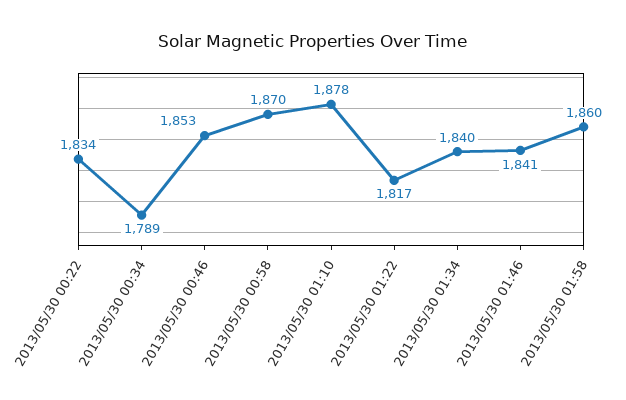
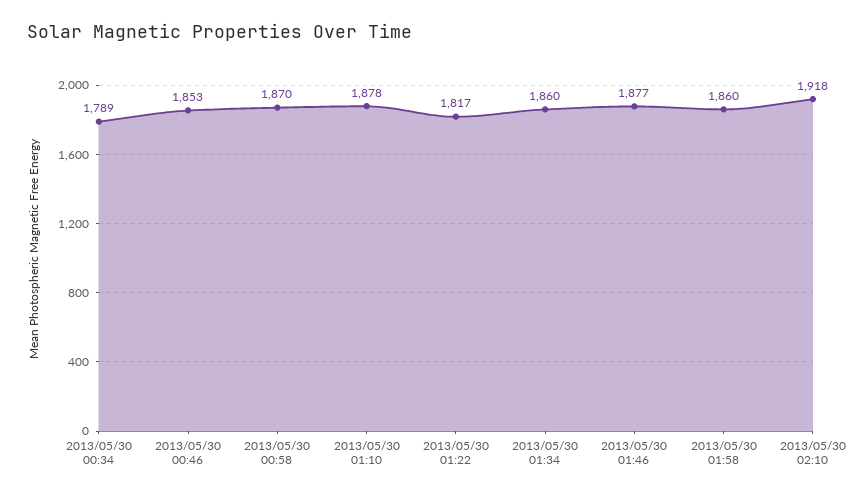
2013/05/30 00:22: 1834 -> none
2013/05/30 01:34: 1840 -> 1860
2013/05/30 01:46: 1841 -> 1877
2013/05/30 02:10: none -> 1918

